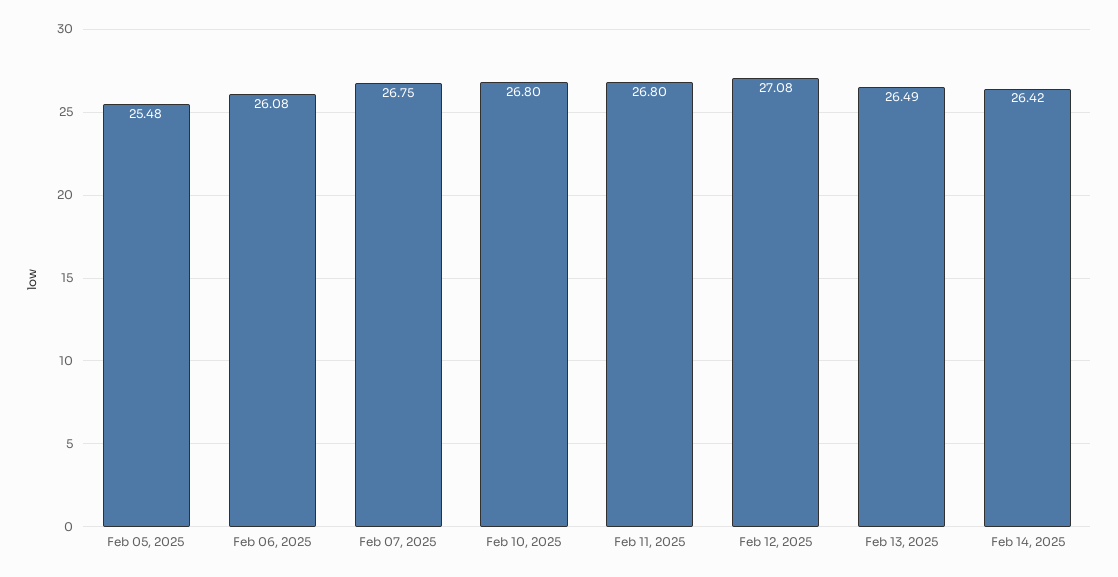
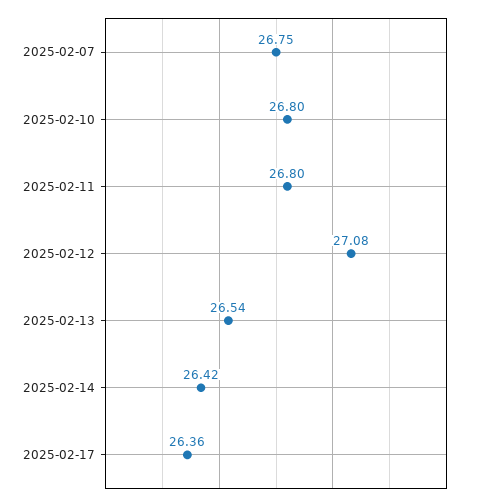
Feb 05, 2025: 25.48 -> none
Feb 06, 2025: 26.08 -> none
Feb 13, 2025: 26.49 -> 26.54
2025-02-17: none -> 26.36

